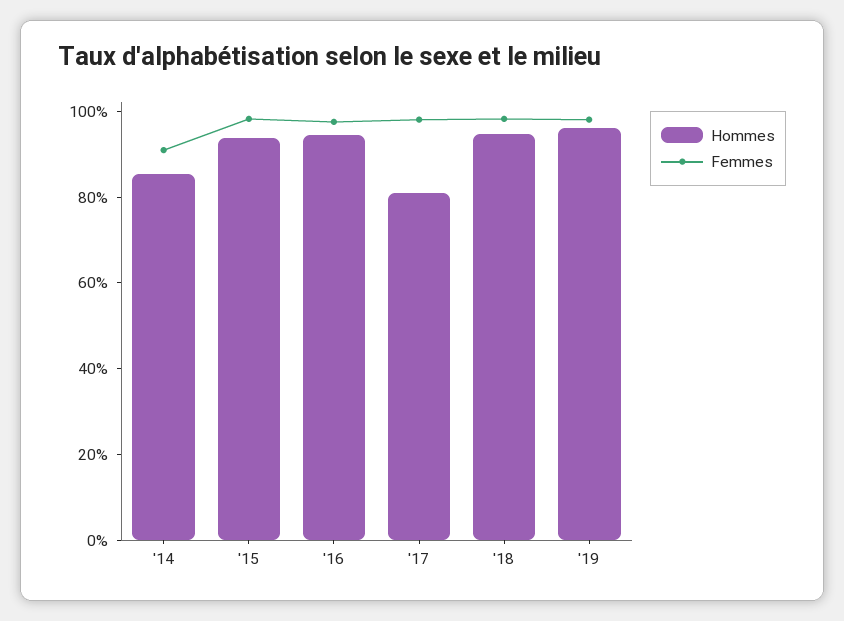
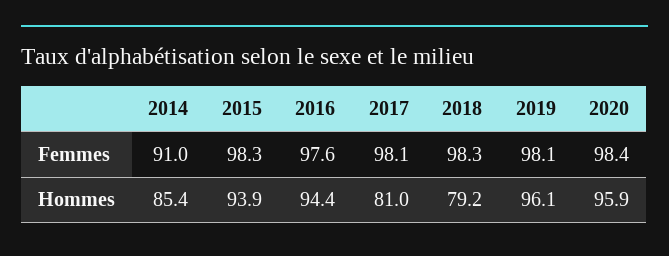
Hommes, '18: 95 -> 79.2
Femmes, 2020: none -> 98.4
Hommes, 2020: none -> 95.9

